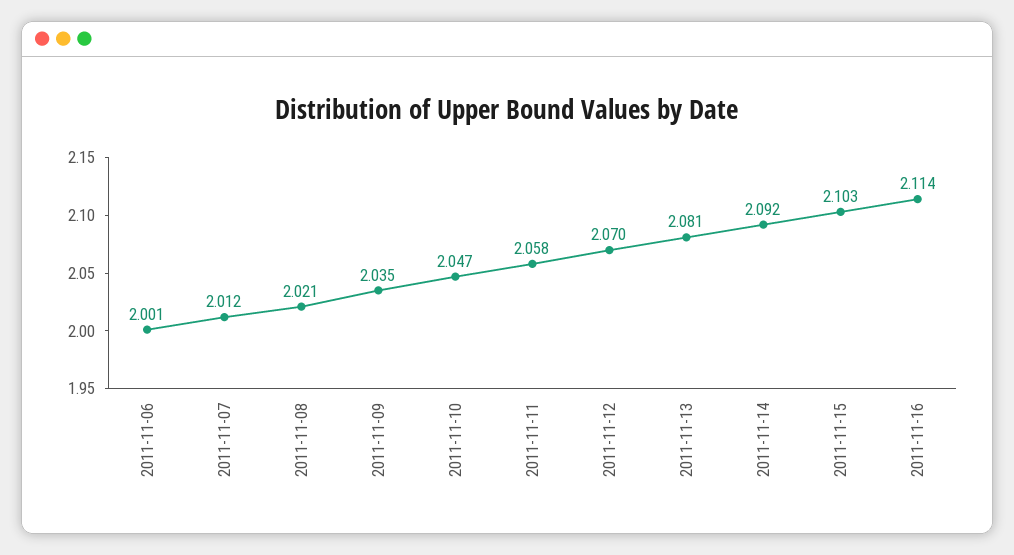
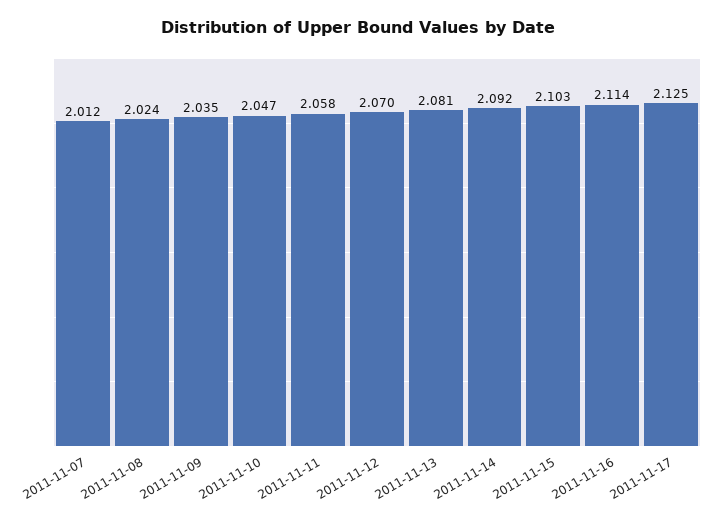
2011-11-06: 2.001 -> none
2011-11-08: 2.021 -> 2.024
2011-11-17: none -> 2.125

